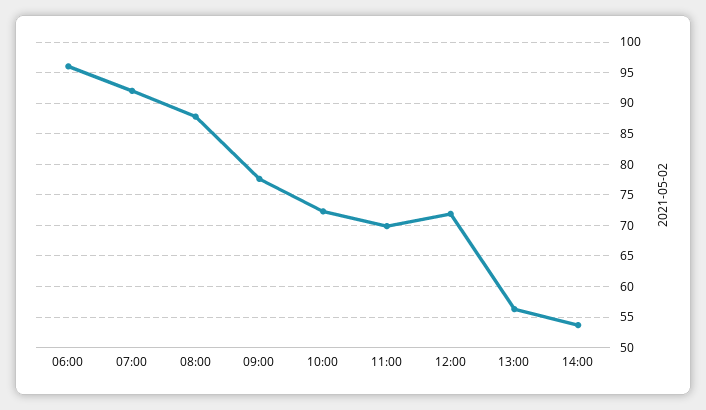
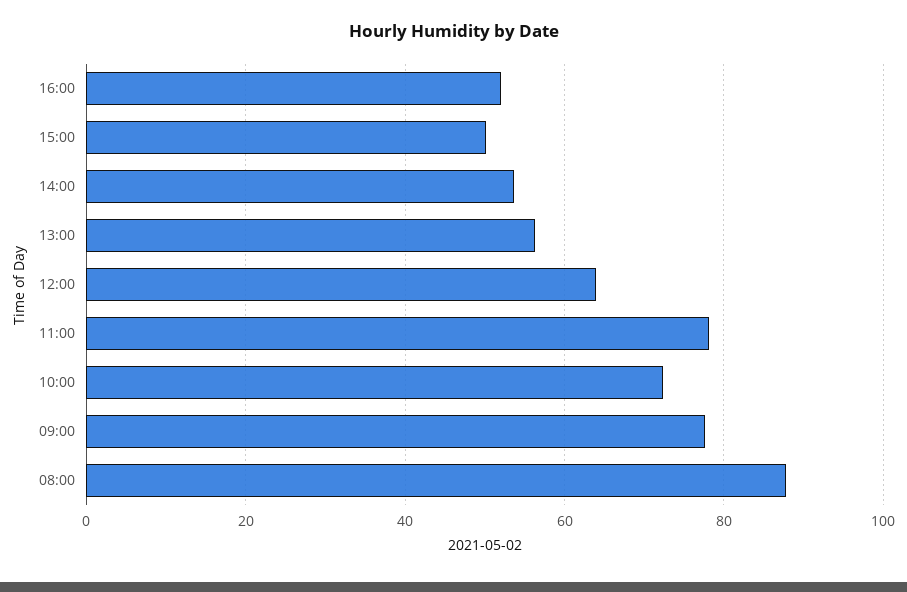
06:00: 96 -> none
07:00: 92 -> none
11:00: 70 -> 78
12:00: 72 -> 64
16:00: none -> 52
15:00: none -> 50

